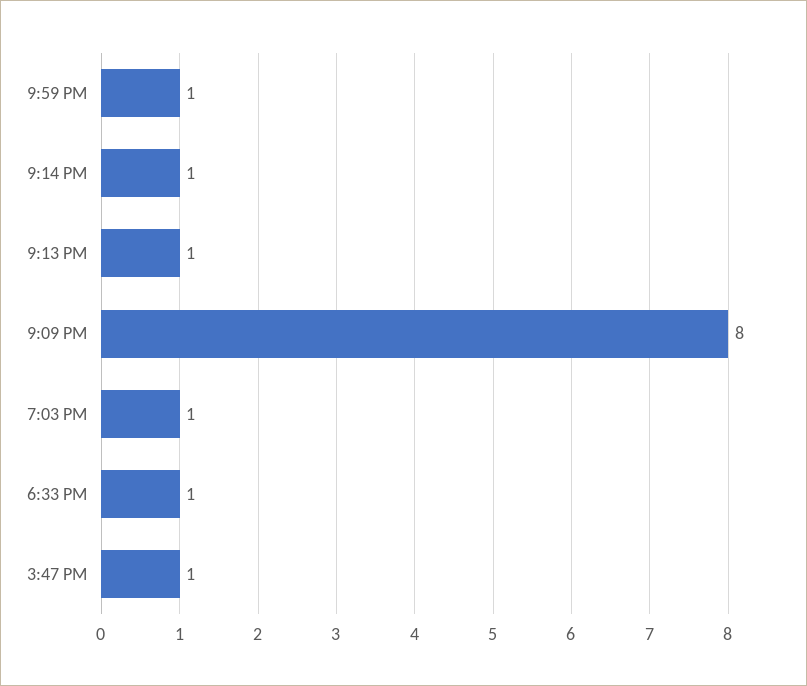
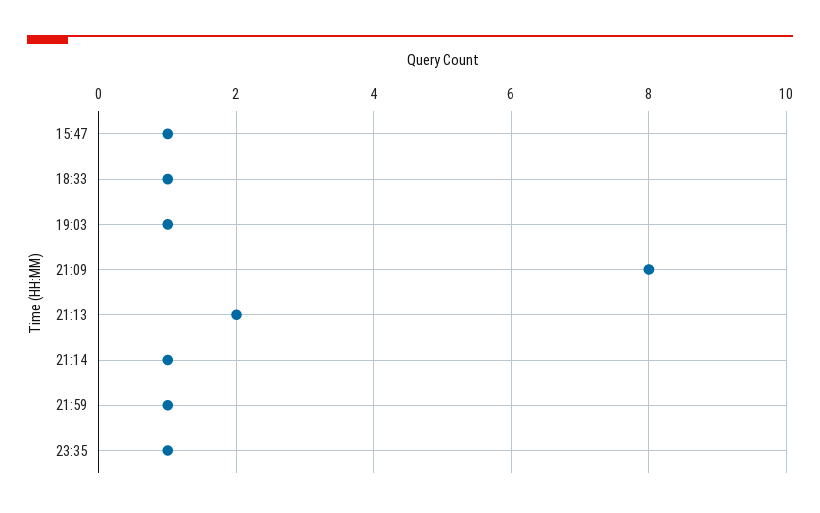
9:13 PM: 1 -> 2
23:35: none -> 1

